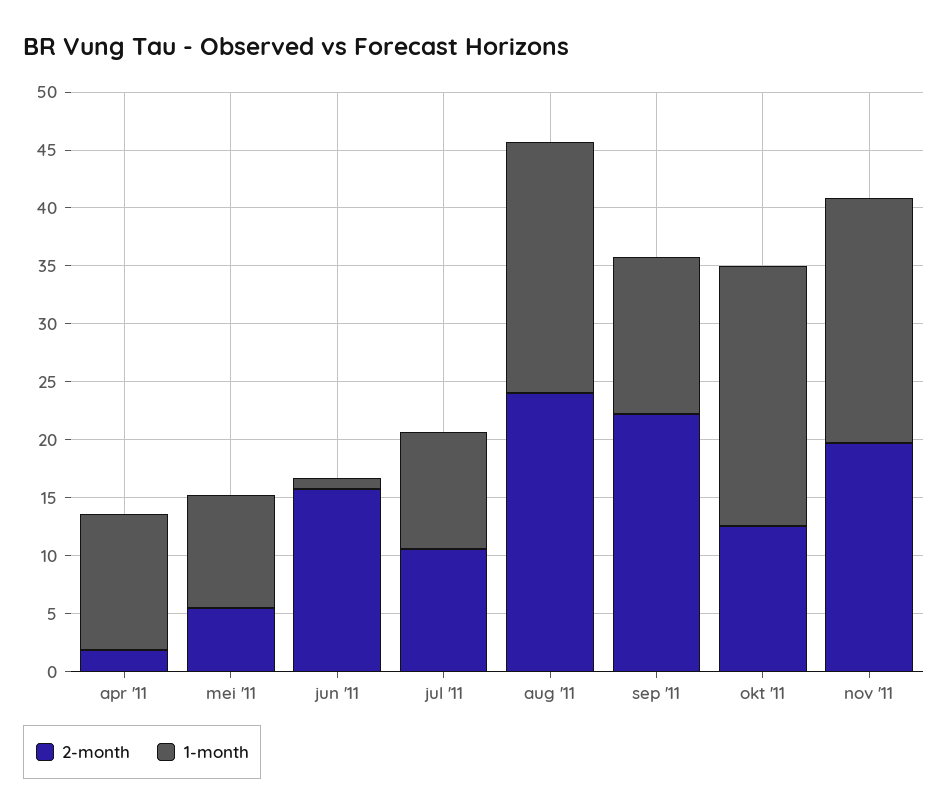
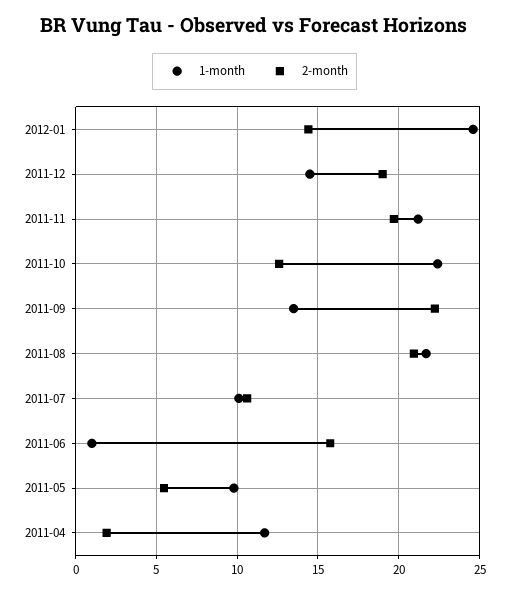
2-month, aug '11: 24 -> 21
1-month, 2012-01: none -> 24.5
2-month, 2012-01: none -> 14.5
1-month, 2011-12: none -> 14.5
2-month, 2011-12: none -> 19

